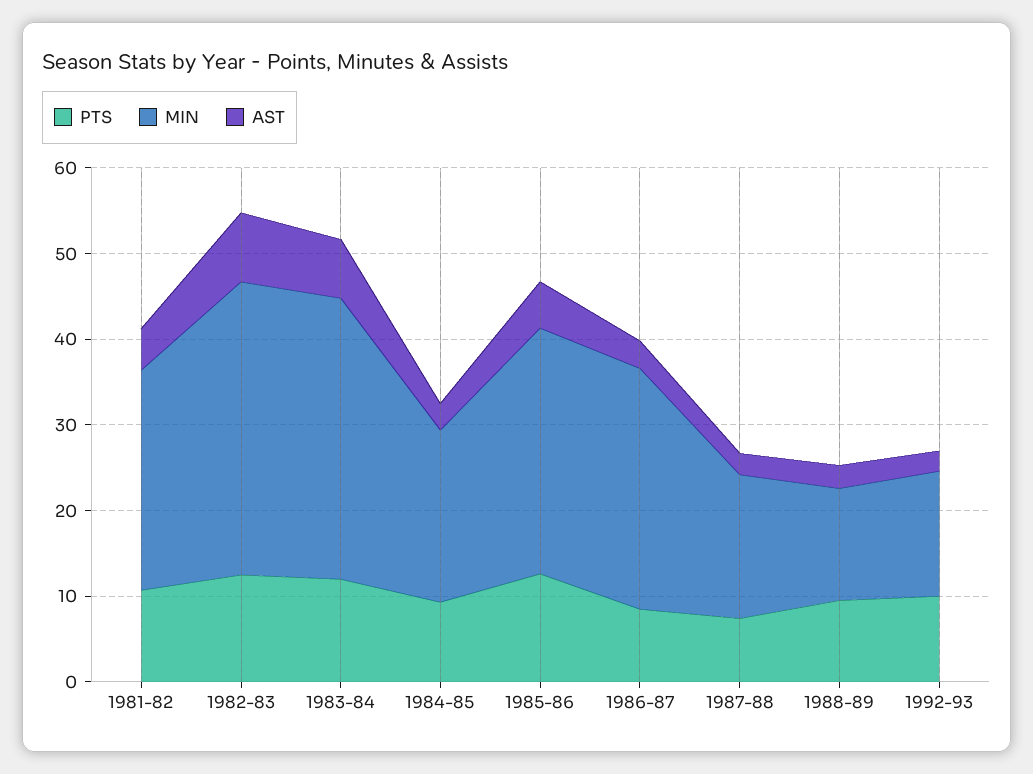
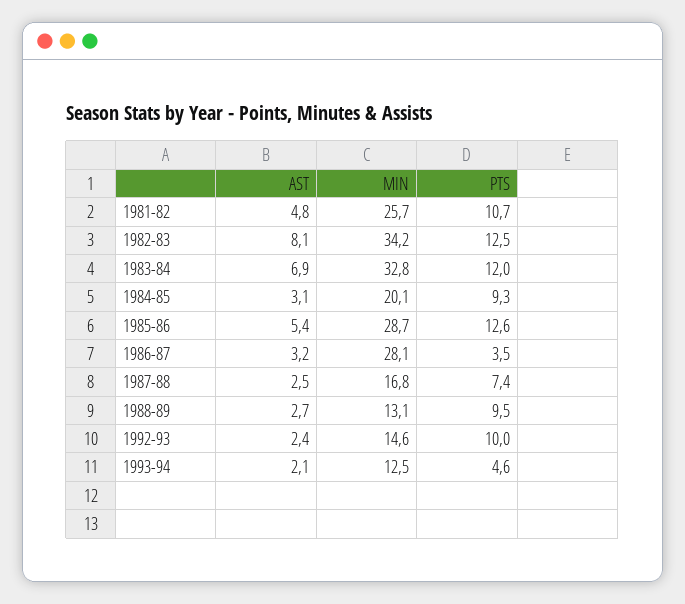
PTS, 1986-87: 8 -> 3.5
AST, 1993-94: none -> 2.1
MIN, 1993-94: none -> 12.5
PTS, 1993-94: none -> 4.6

